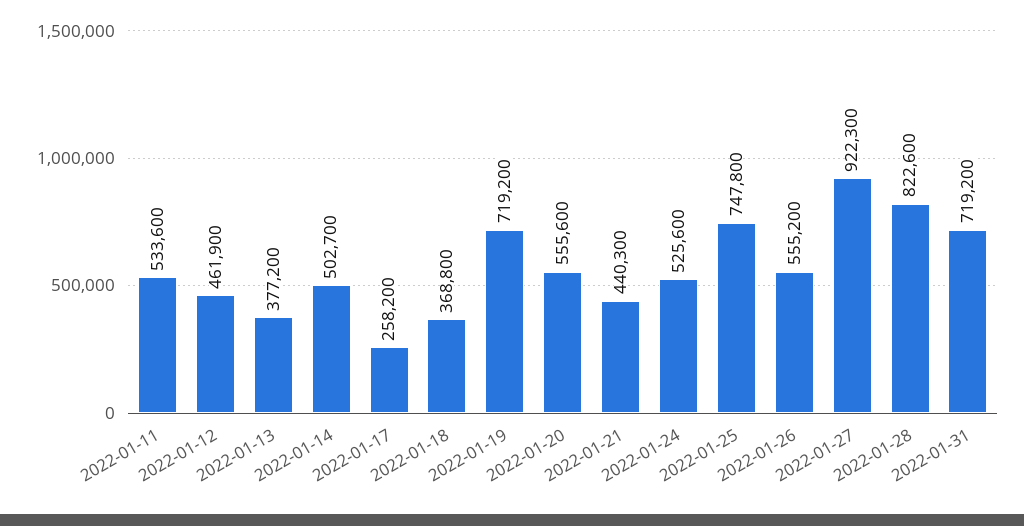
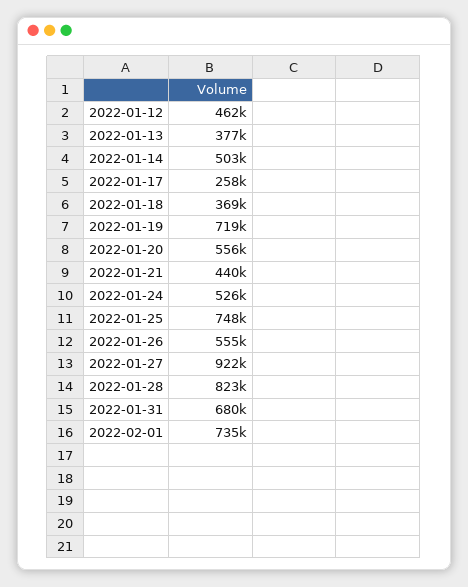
2022-01-11: 533600 -> none
2022-01-31: 719200 -> 680000
2022-02-01: none -> 735000

